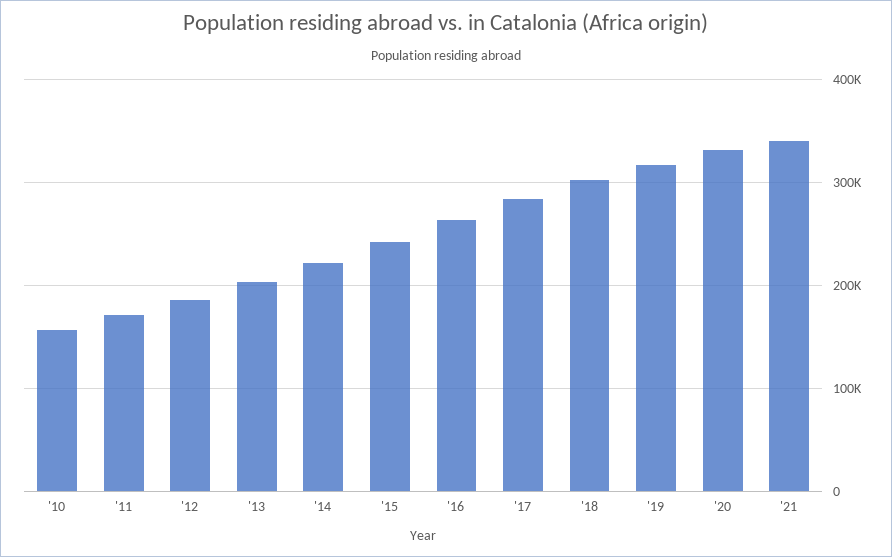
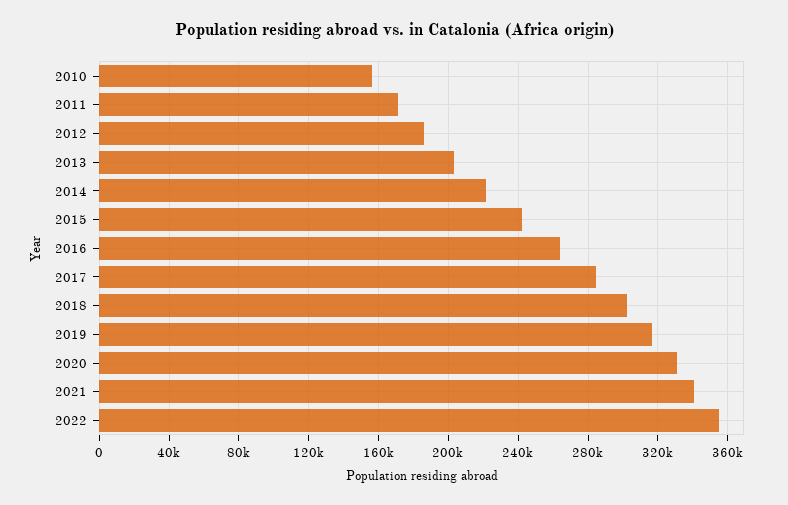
2022: none -> 355000

